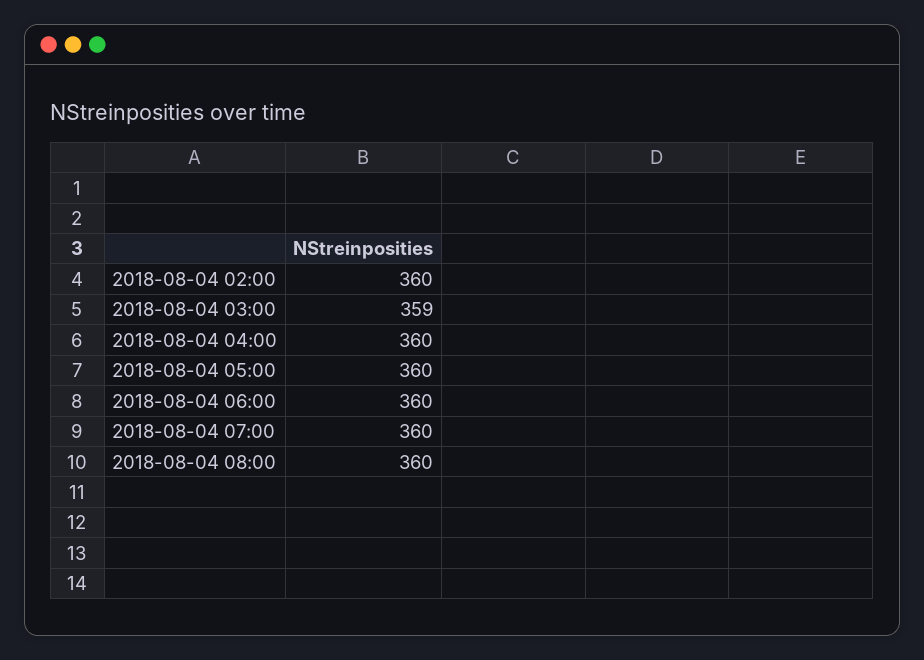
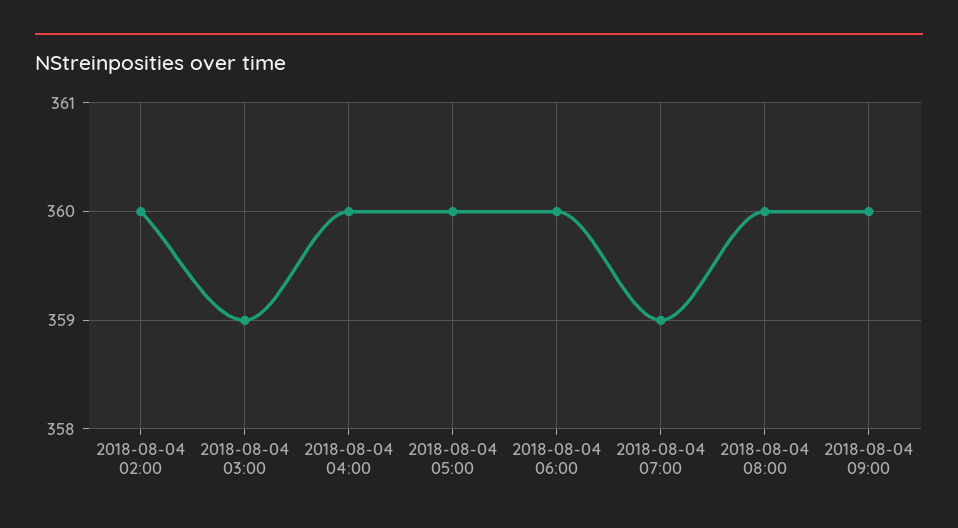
2018-08-04 07:00: 360 -> 359
2018-08-04 09:00: none -> 360

